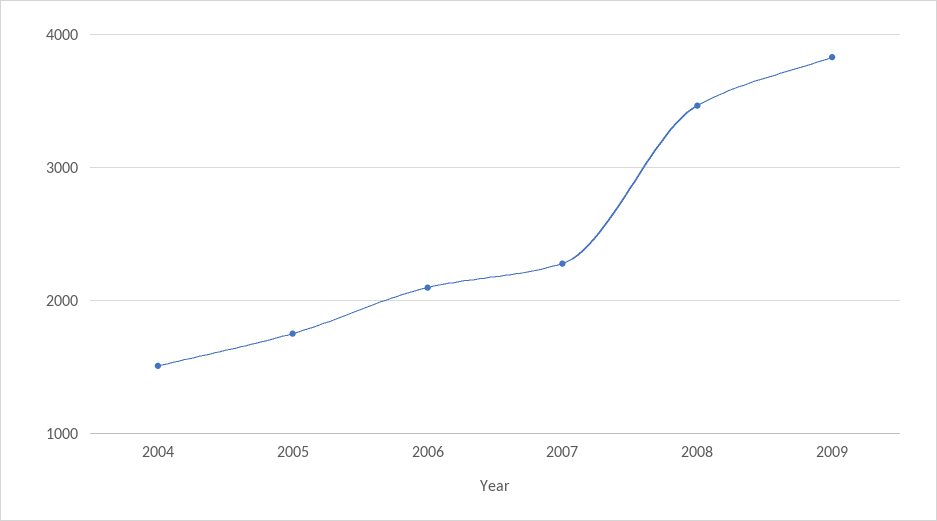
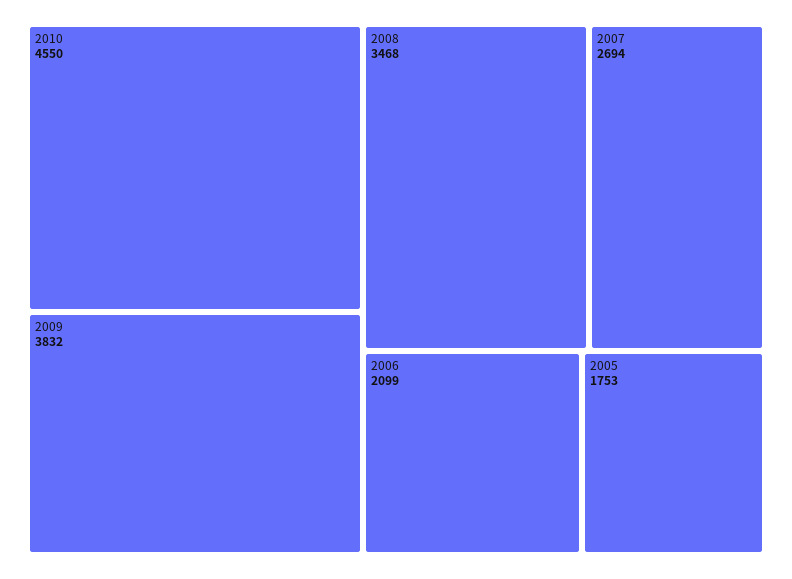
2004: 1500 -> none
2007: 2300 -> 2694
2010: none -> 4550

